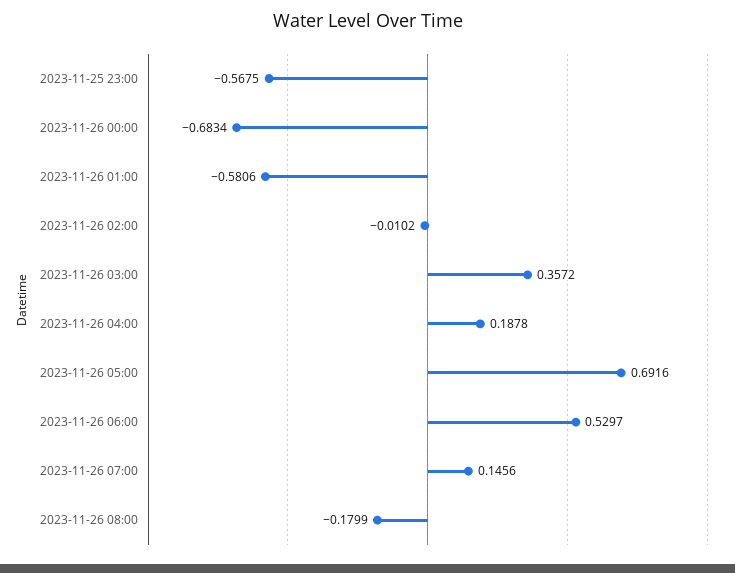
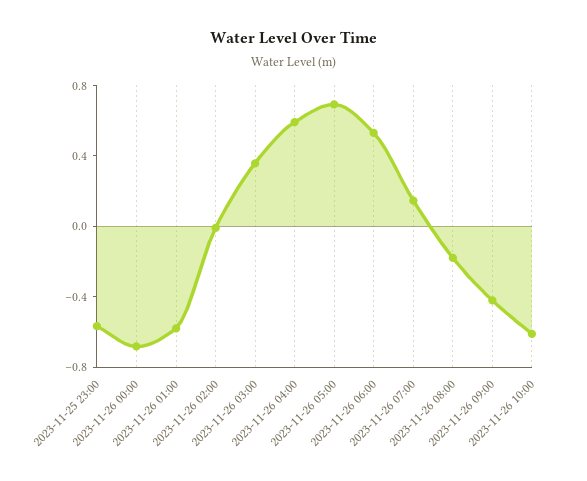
2023-11-26 04:00: 0.1878 -> 0.6
2023-11-26 09:00: none -> -0.4
2023-11-26 10:00: none -> -0.6

